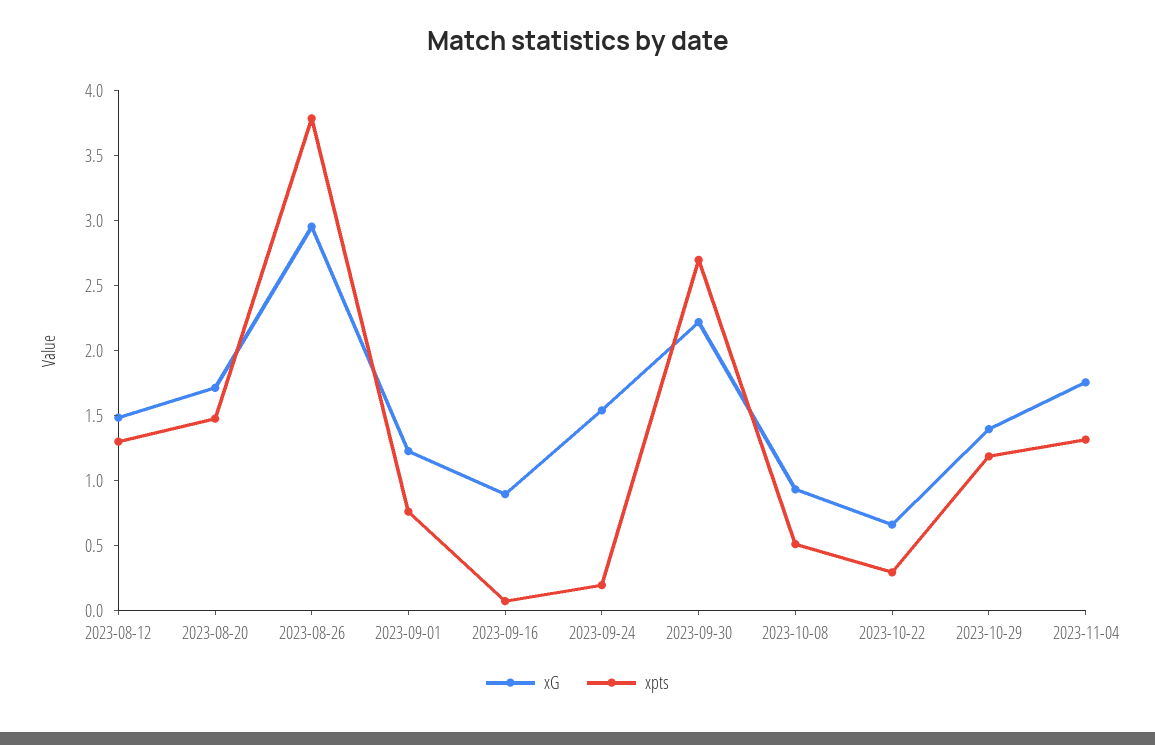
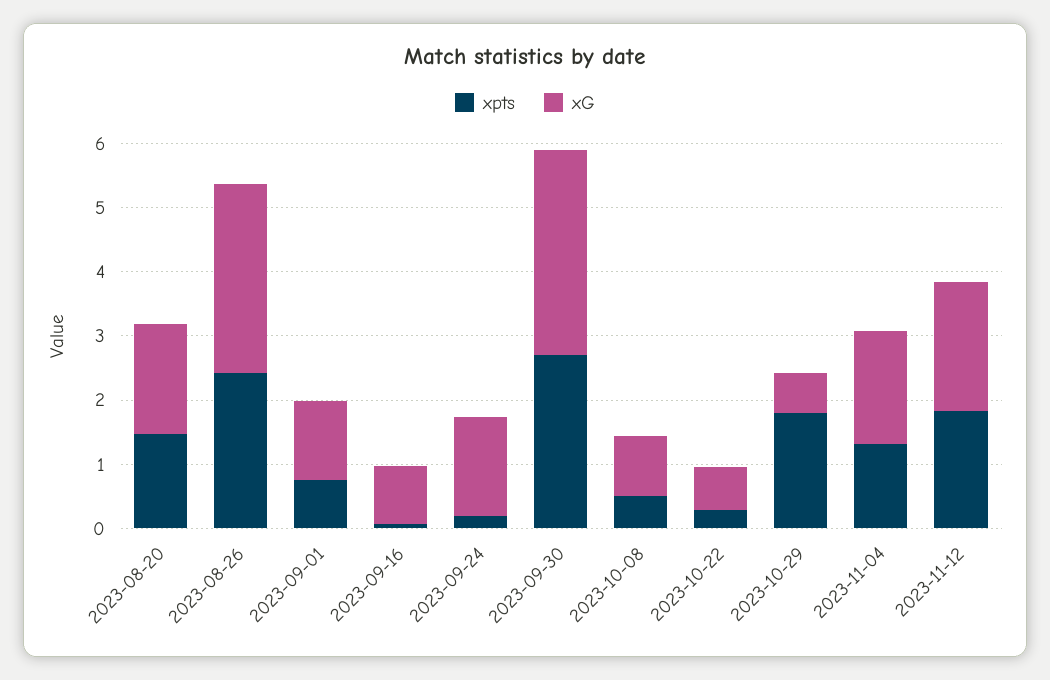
xG, 2023-08-12: 1.5 -> none
xpts, 2023-08-12: 1.3 -> none
xpts, 2023-08-26: 3.8 -> 2.4
xG, 2023-09-30: 2.2 -> 3.2
xG, 2023-10-29: 1.4 -> 0.6
xpts, 2023-10-29: 1.2 -> 1.8
xpts, 2023-11-12: none -> 1.8
xG, 2023-11-12: none -> 2

